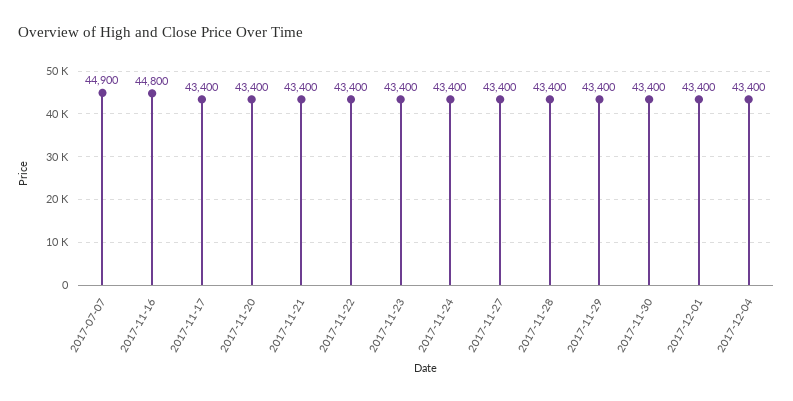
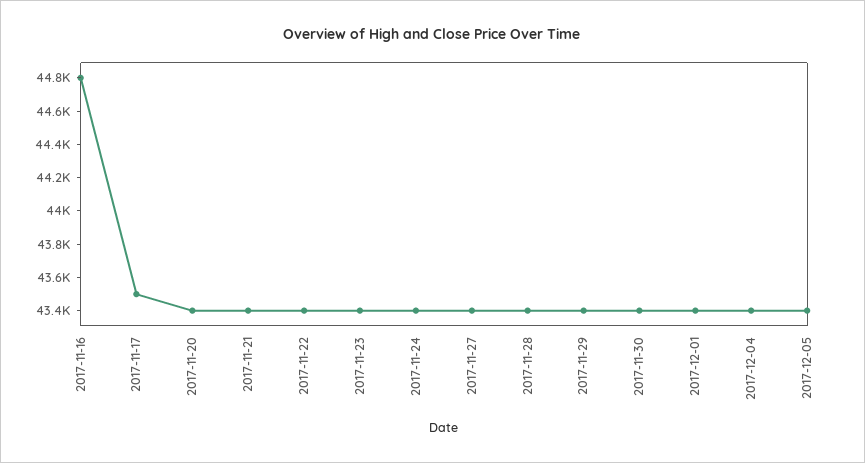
2017-07-07: 44900 -> none
2017-11-17: 43400 -> 43500
2017-12-05: none -> 43400

